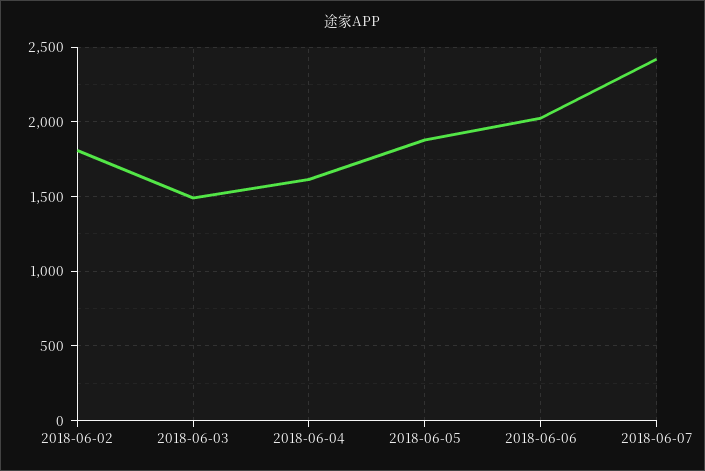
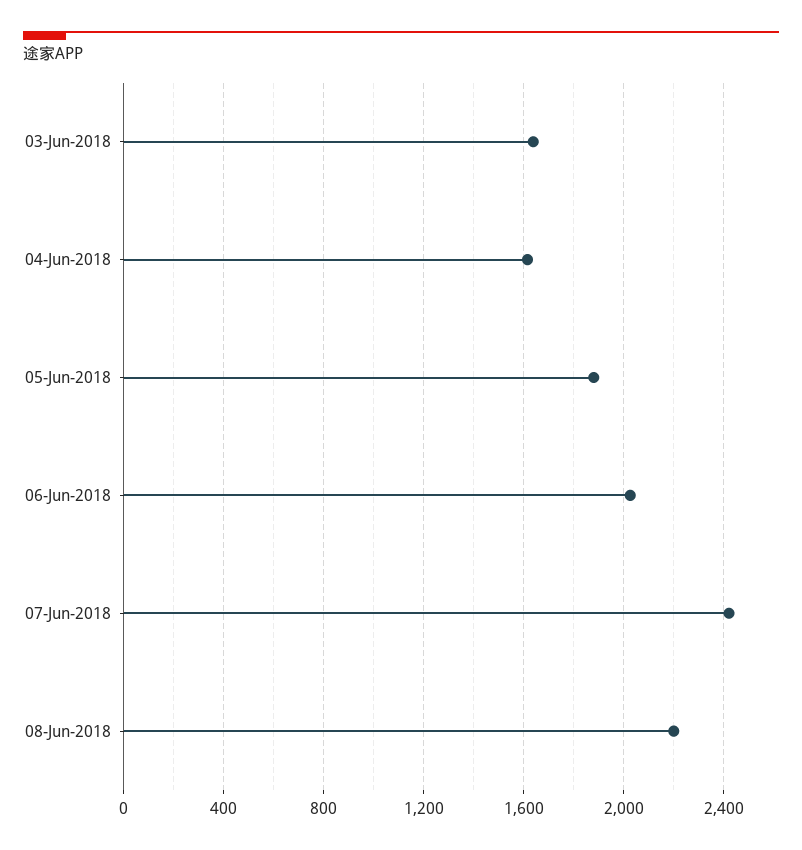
2018-06-02: 1800 -> none
2018-06-03: 1500 -> 1650
08-Jun-2018: none -> 2200

